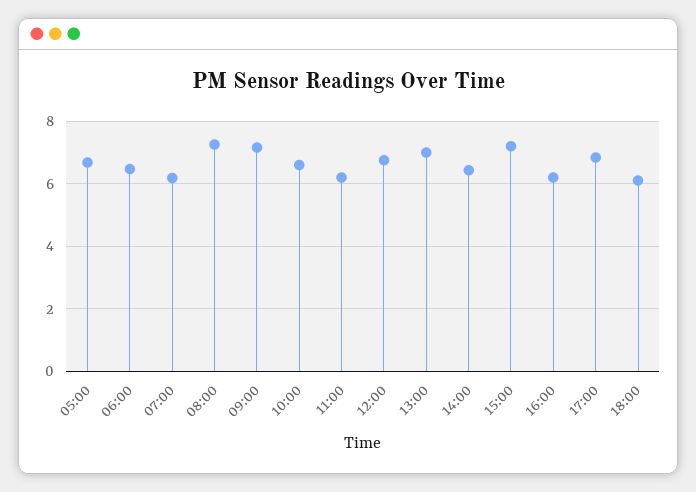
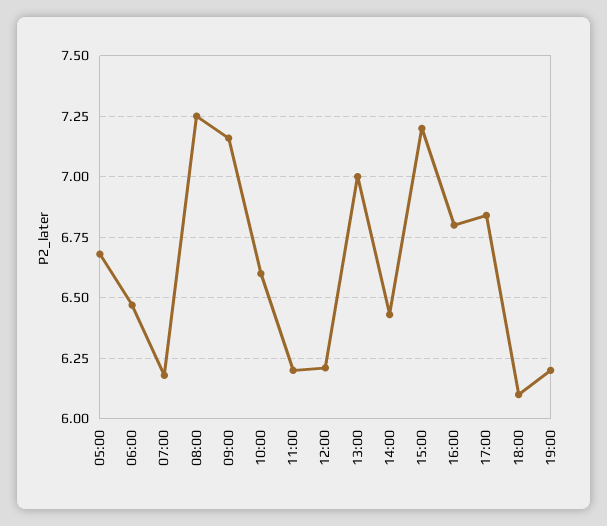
12:00: 6.8 -> 6.2
16:00: 6.2 -> 6.8
19:00: none -> 6.2

